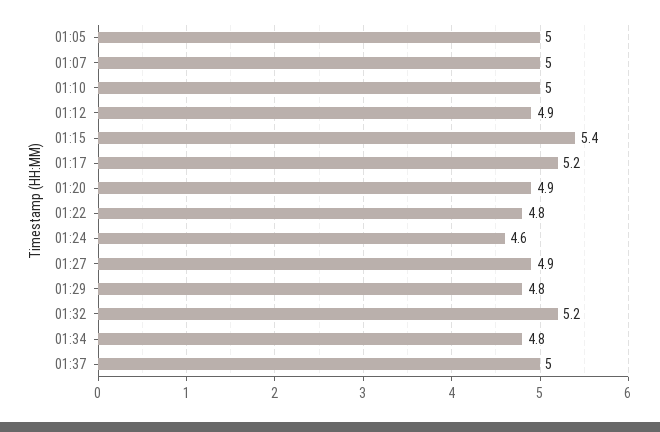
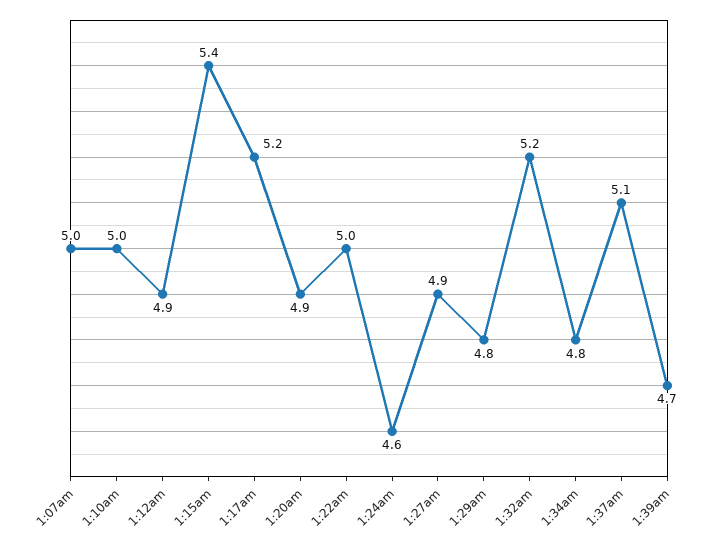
01:05: 5 -> none
01:22: 4.8 -> 5
01:37: 5 -> 5.1
1:39am: none -> 4.7

